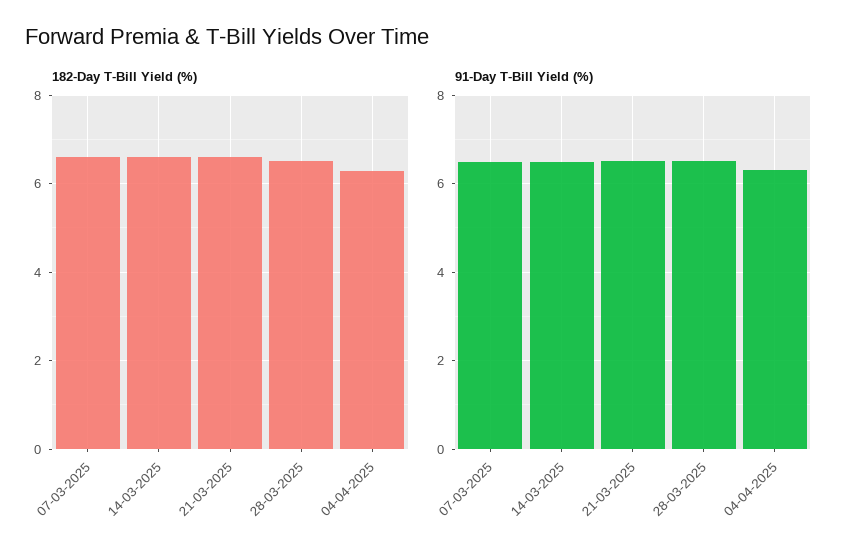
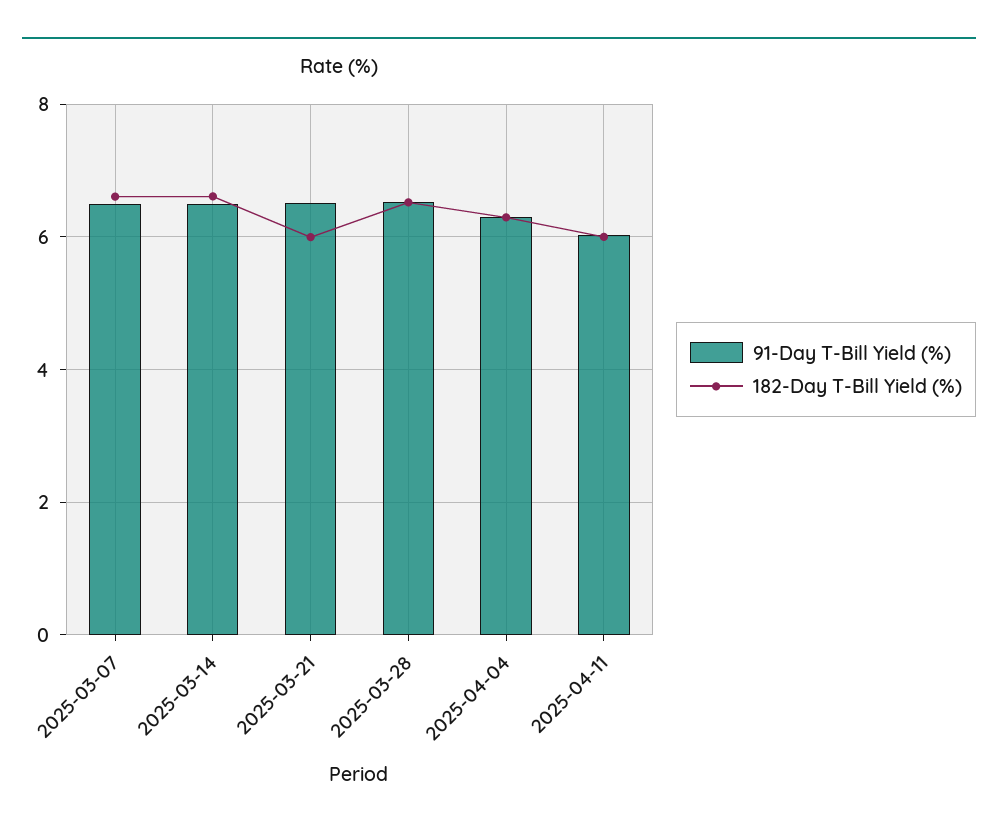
182-Day T-Bill Yield (%), 21-03-2025: 6.6 -> 6
91-Day T-Bill Yield (%), 2025-04-11: none -> 6
182-Day T-Bill Yield (%), 2025-04-11: none -> 6

